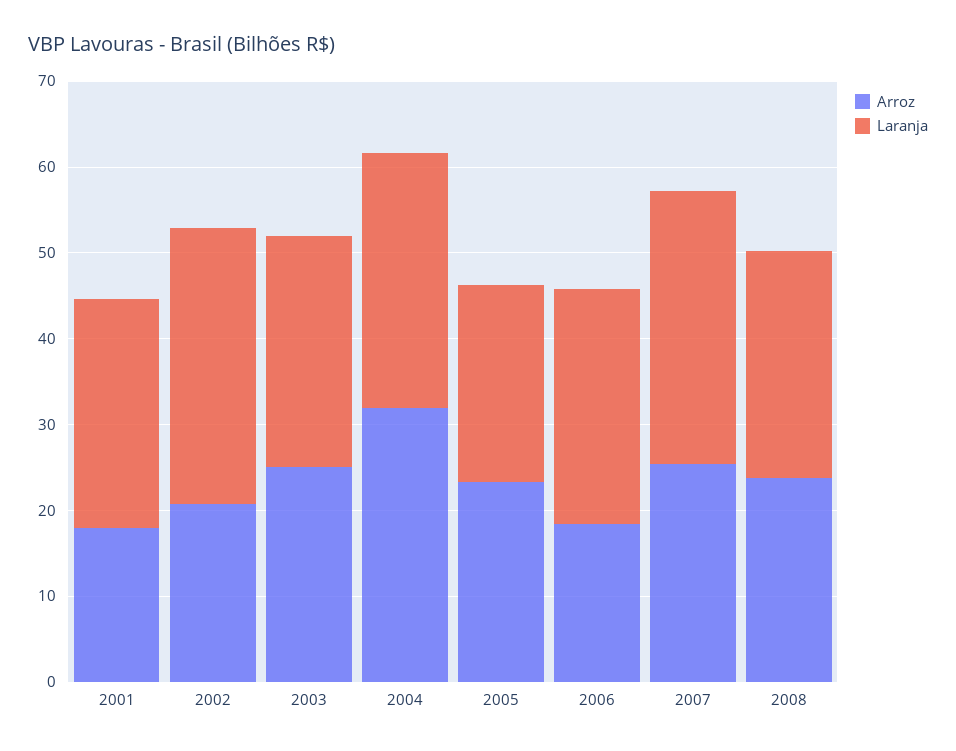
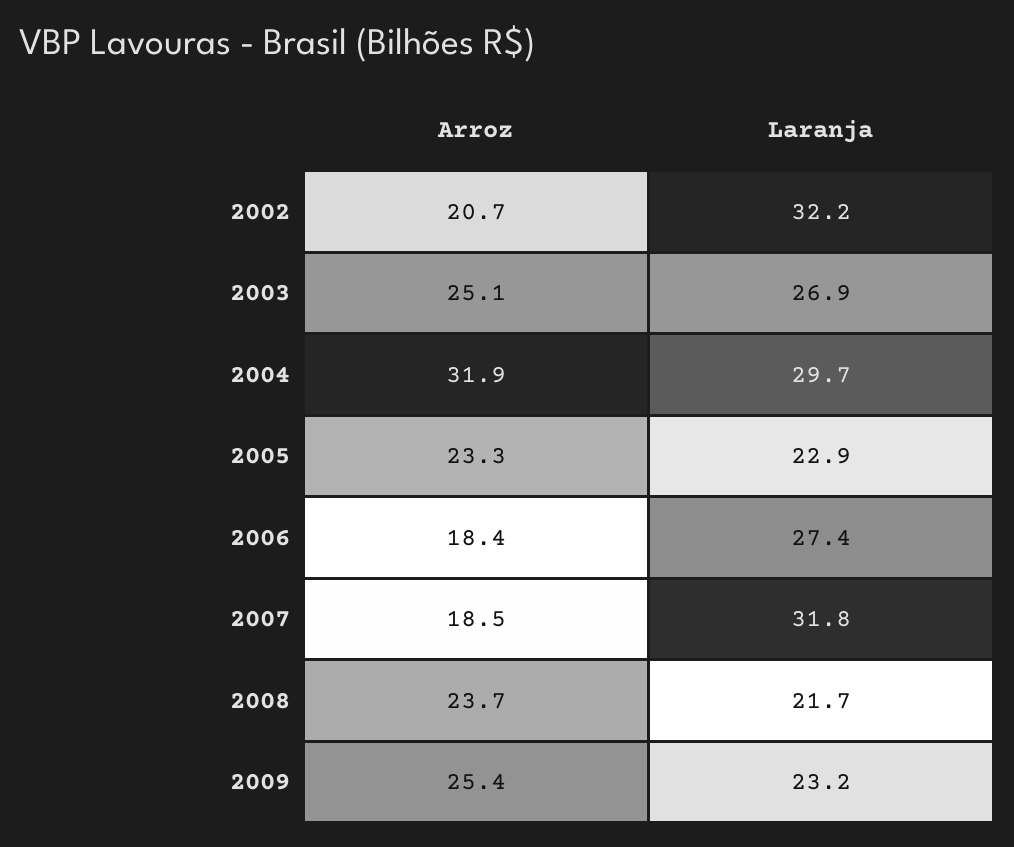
Arroz, 2001: 18 -> none
Laranja, 2001: 26 -> none
Arroz, 2007: 26 -> 18.5
Laranja, 2008: 26 -> 21.7
Arroz, 2009: none -> 25.4
Laranja, 2009: none -> 23.2

